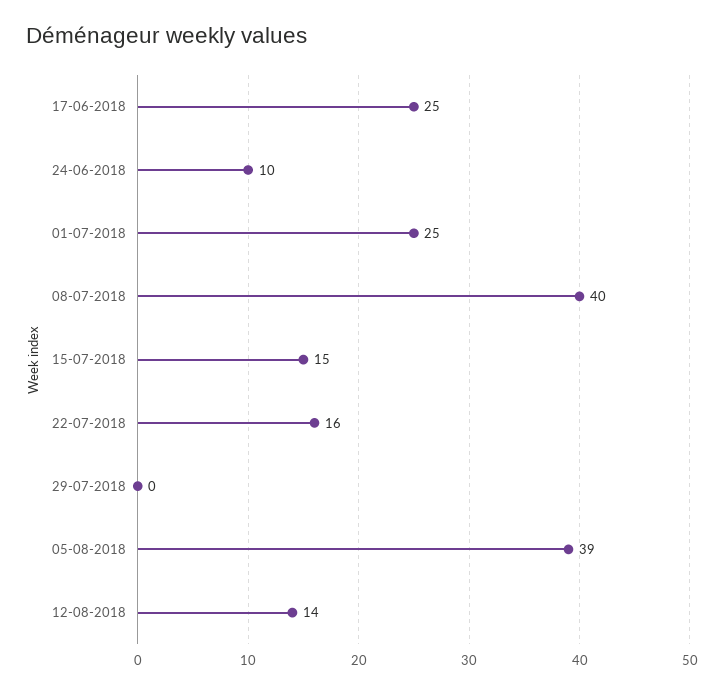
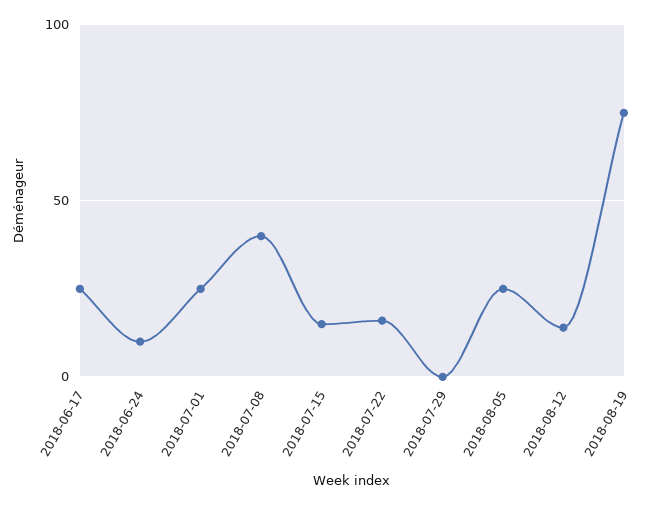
05-08-2018: 39 -> 25
2018-08-19: none -> 75

